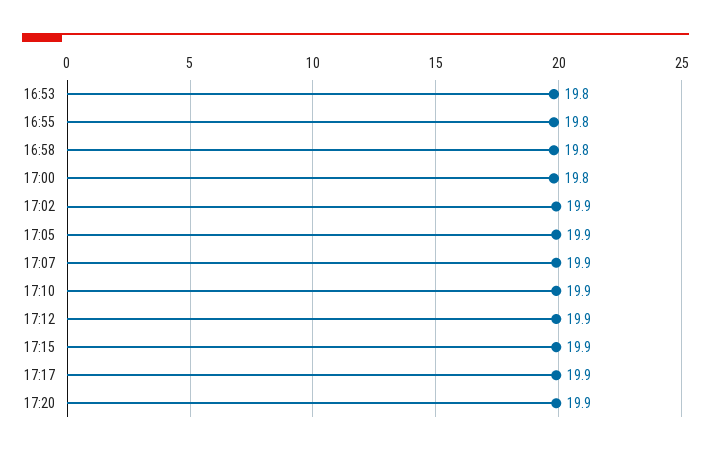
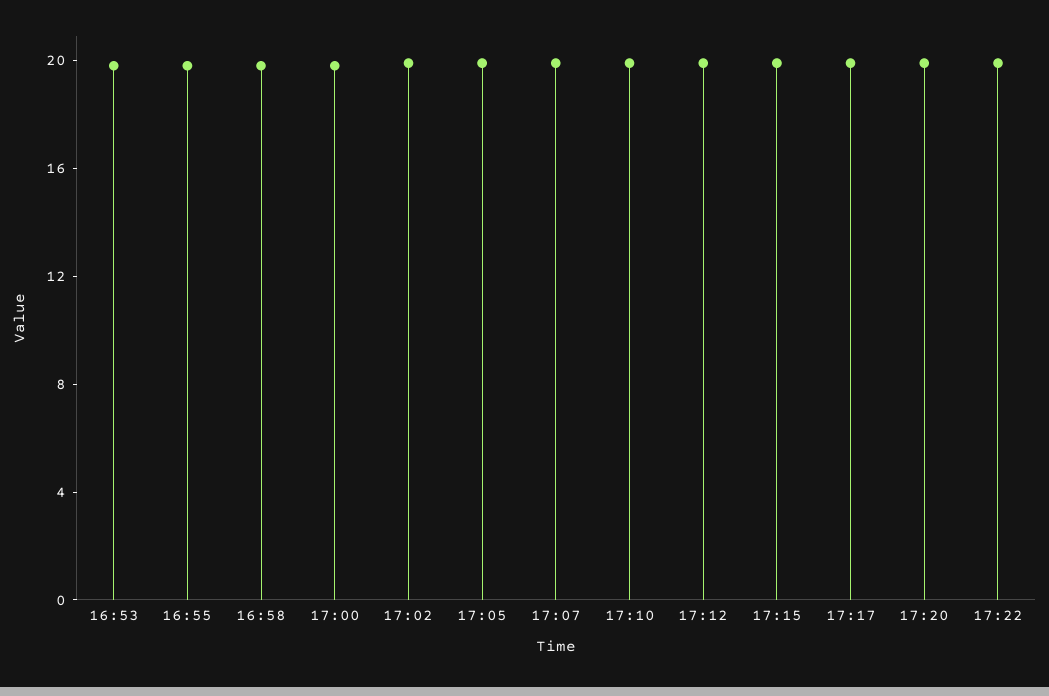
17:22: none -> 20

